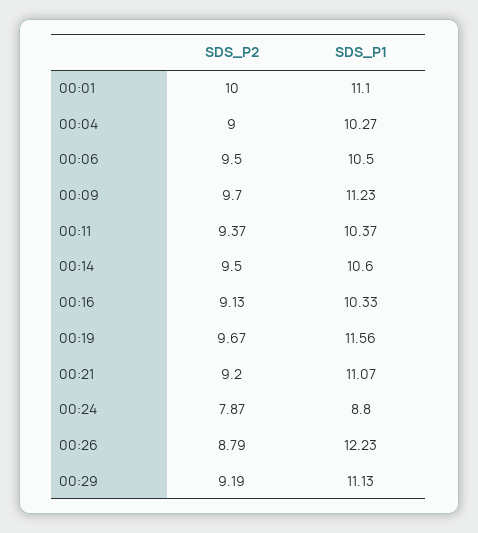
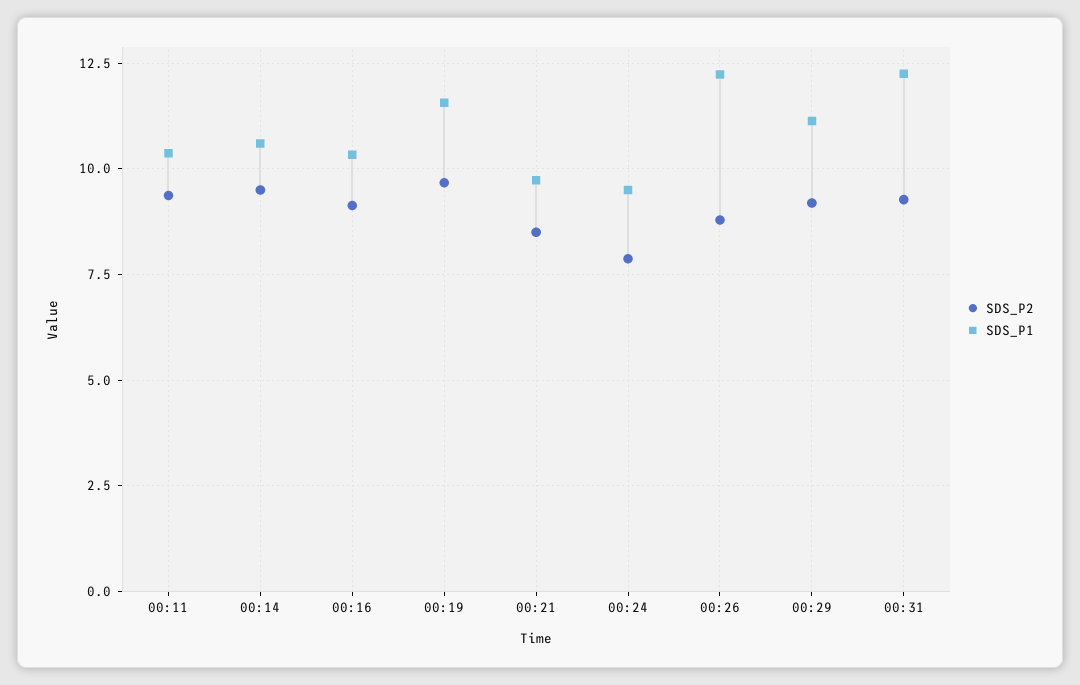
SDS_P2, 00:01: 10 -> none
SDS_P1, 00:01: 11.1 -> none
SDS_P2, 00:04: 9 -> none
SDS_P1, 00:04: 10.27 -> none
SDS_P2, 00:06: 9.5 -> none
SDS_P1, 00:06: 10.5 -> none
SDS_P2, 00:09: 9.7 -> none
SDS_P1, 00:09: 11.23 -> none
SDS_P2, 00:21: 9.2 -> 8.5
SDS_P1, 00:21: 11.07 -> 9.75
SDS_P1, 00:24: 8.8 -> 9.5
SDS_P2, 00:31: none -> 9.25
SDS_P1, 00:31: none -> 12.25

